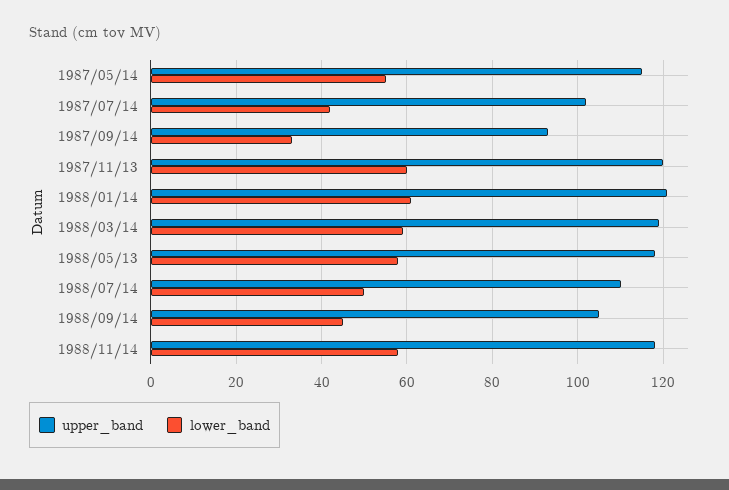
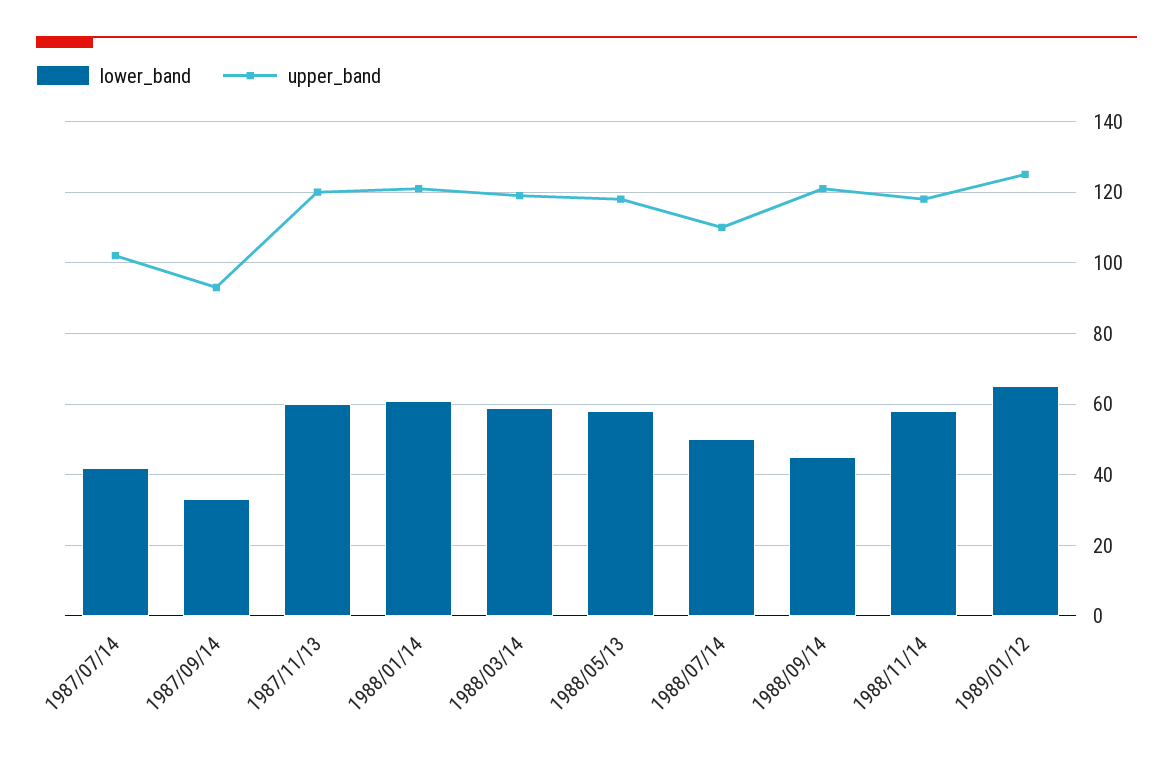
upper_band, 1987/05/14: 115 -> none
lower_band, 1987/05/14: 55 -> none
upper_band, 1988/09/14: 105 -> 120
lower_band, 1989/01/12: none -> 65
upper_band, 1989/01/12: none -> 125

